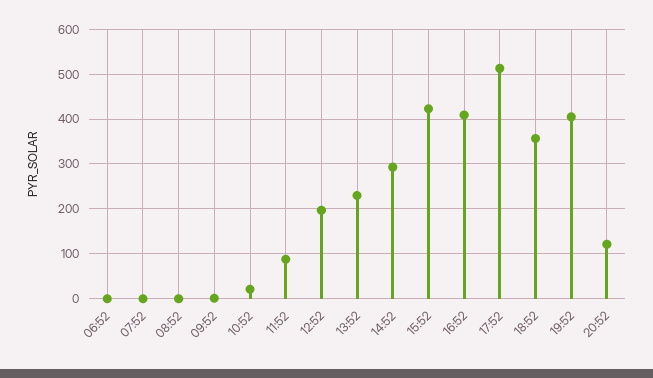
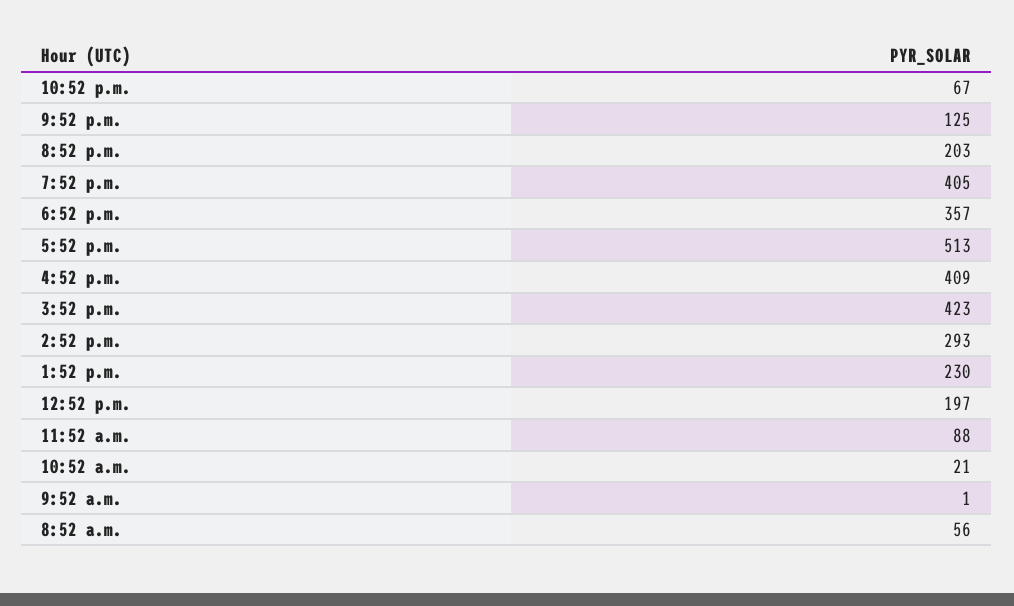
06:52: 0 -> none
07:52: 0 -> none
08:52: 0 -> 56
20:52: 120 -> 203
10:52 p.m.: none -> 67
9:52 p.m.: none -> 125

